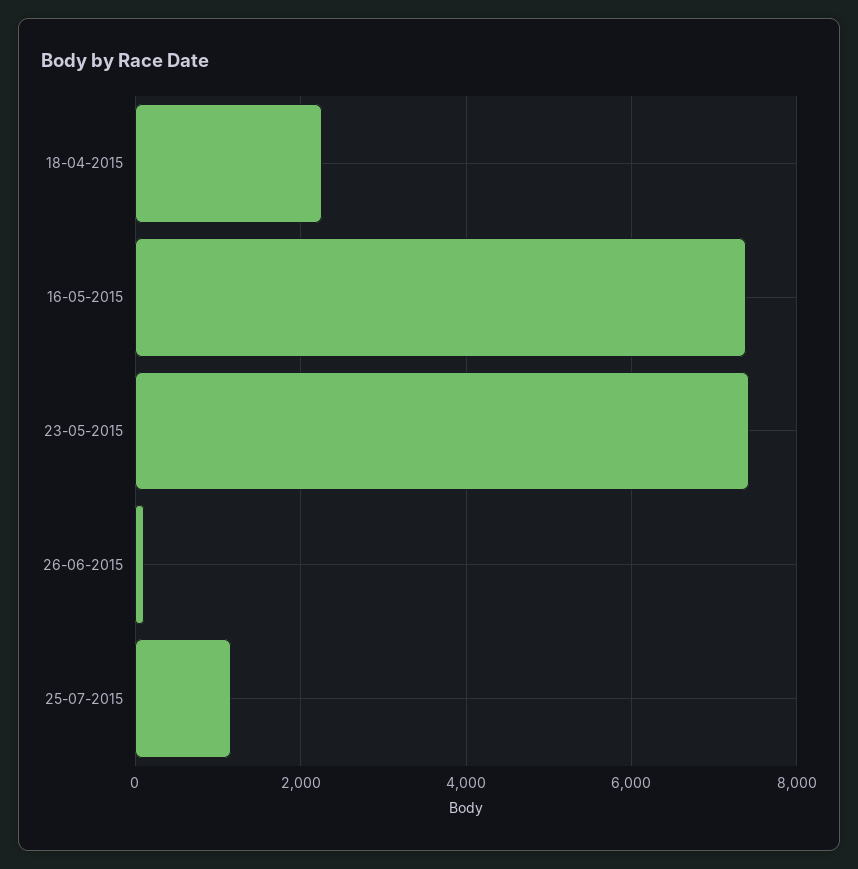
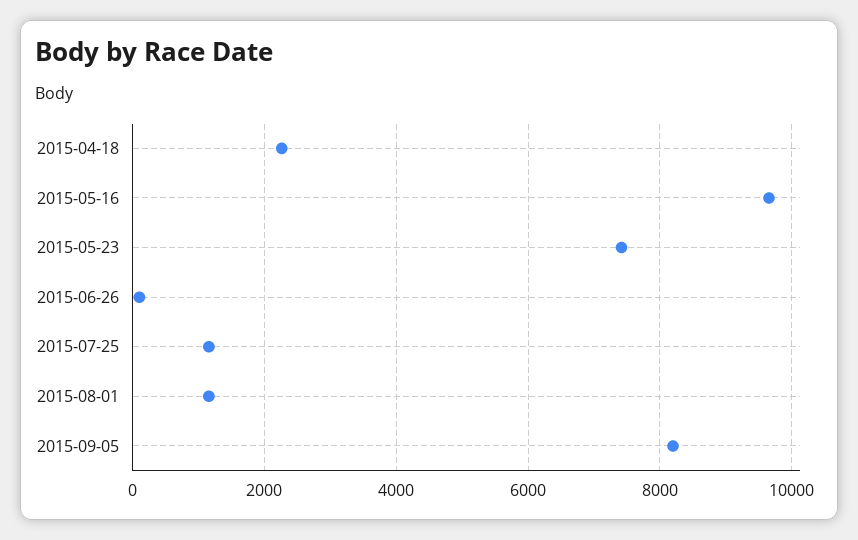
16-05-2015: 7400 -> 9600
2015-08-01: none -> 1200
2015-09-05: none -> 8200

